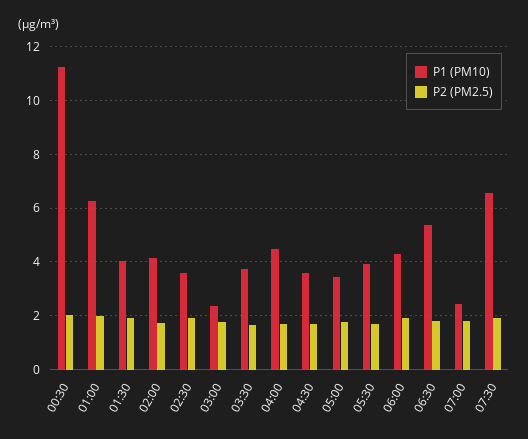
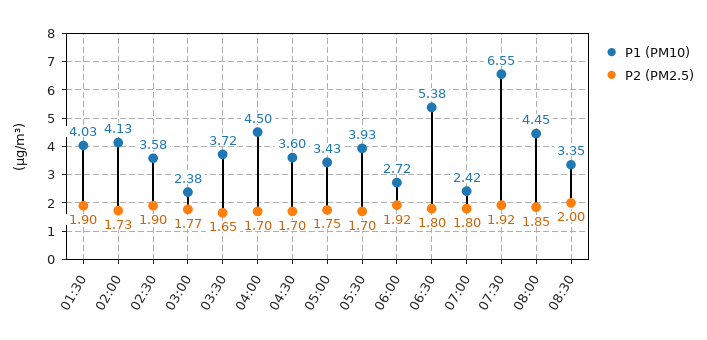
P1 (PM10), 00:30: 11.25 -> none
P2 (PM2.5), 00:30: 2 -> none
P1 (PM10), 01:00: 6.25 -> none
P2 (PM2.5), 01:00: 2 -> none
P1 (PM10), 06:00: 4.25 -> 2.72
P1 (PM10), 08:00: none -> 4.45
P2 (PM2.5), 08:00: none -> 1.85
P1 (PM10), 08:30: none -> 3.35
P2 (PM2.5), 08:30: none -> 2

